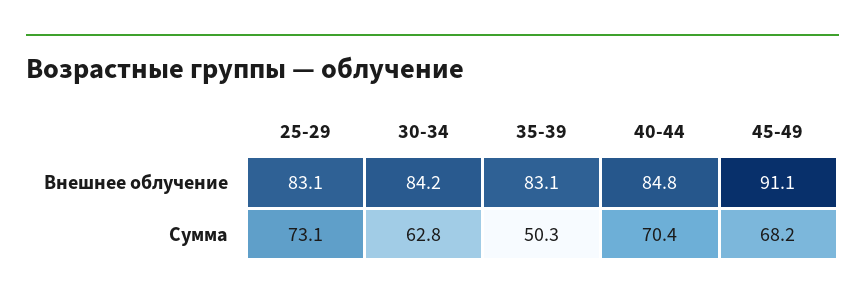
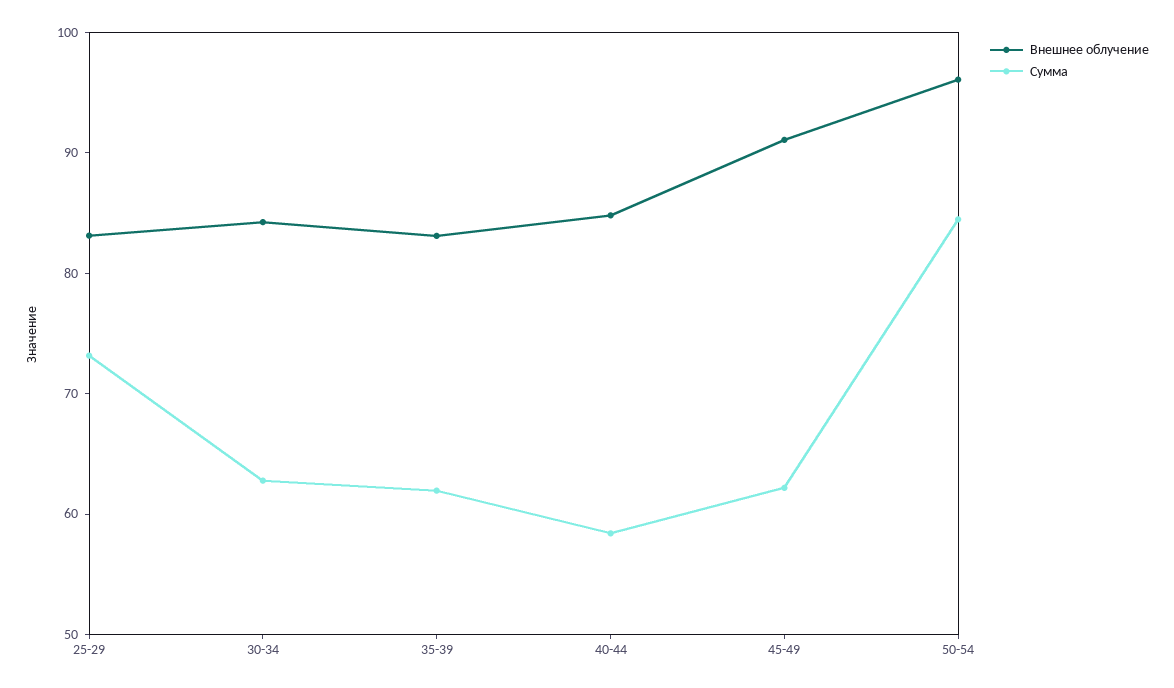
Сумма, 35-39: 50.3 -> 62
Сумма, 40-44: 70.4 -> 58
Сумма, 45-49: 68.2 -> 62
Внешнее облучение, 50-54: none -> 96
Сумма, 50-54: none -> 84

